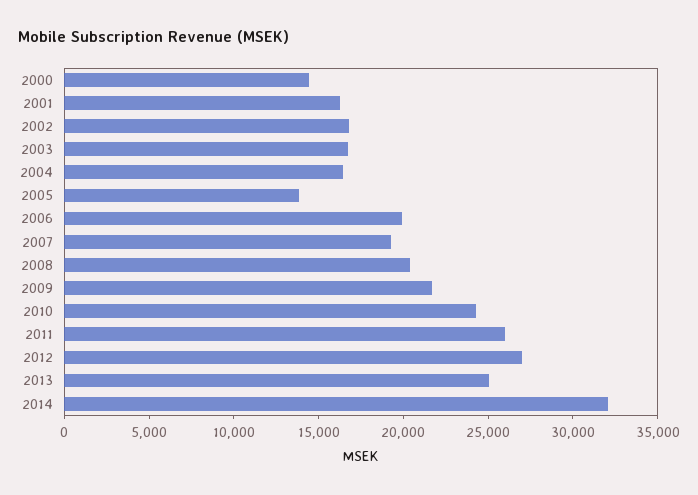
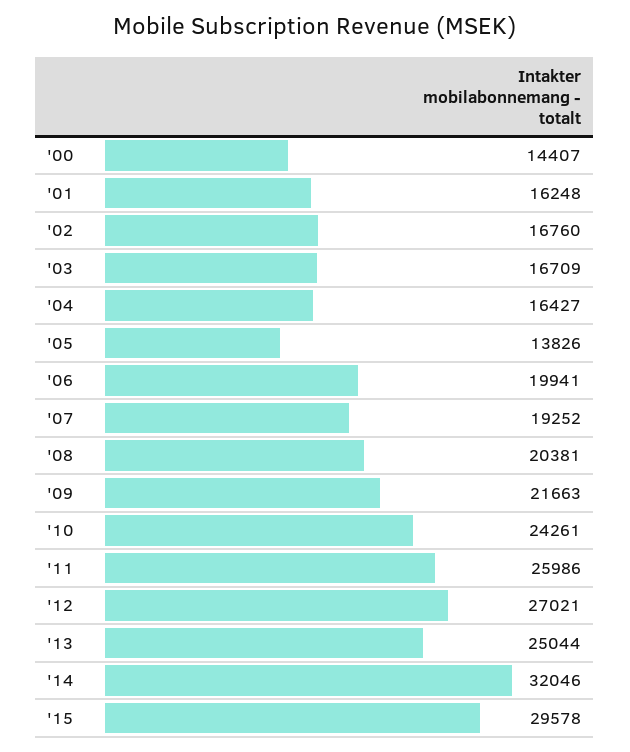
'15: none -> 29578

